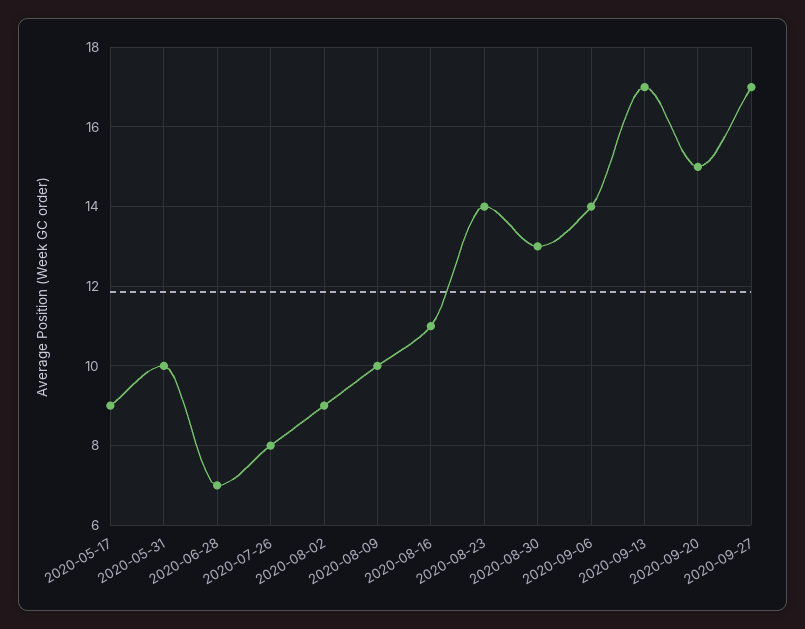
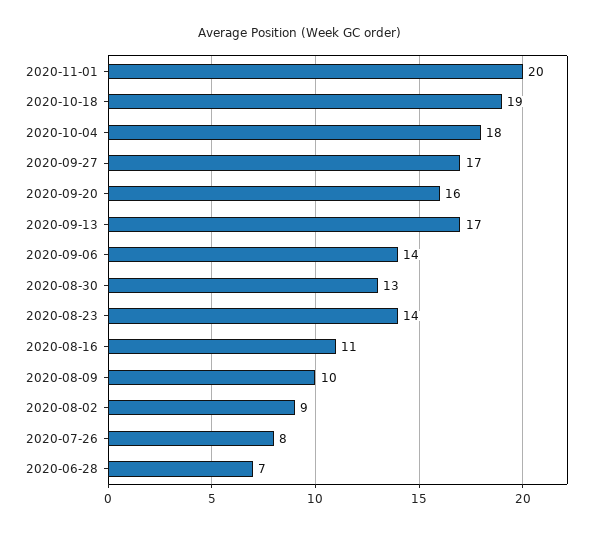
2020-05-17: 9 -> none
2020-05-31: 10 -> none
2020-09-20: 15 -> 16
2020-11-01: none -> 20
2020-10-18: none -> 19
2020-10-04: none -> 18

